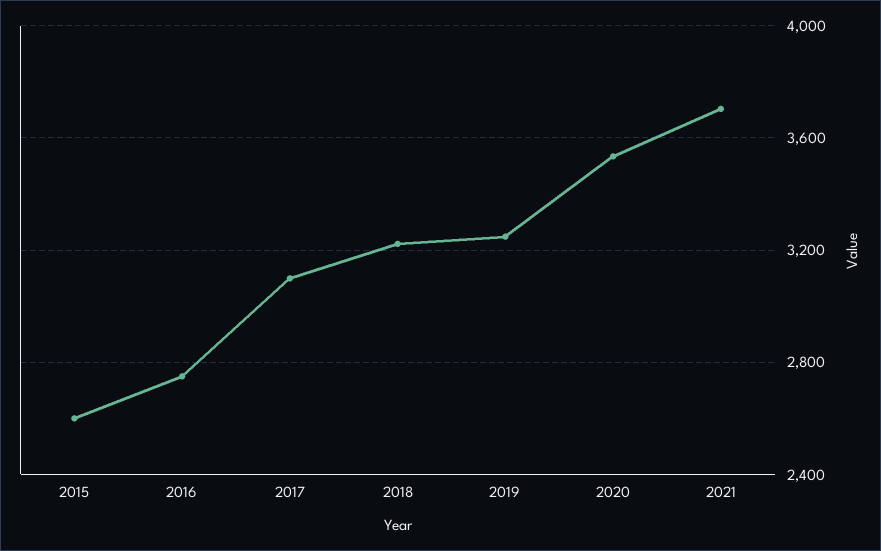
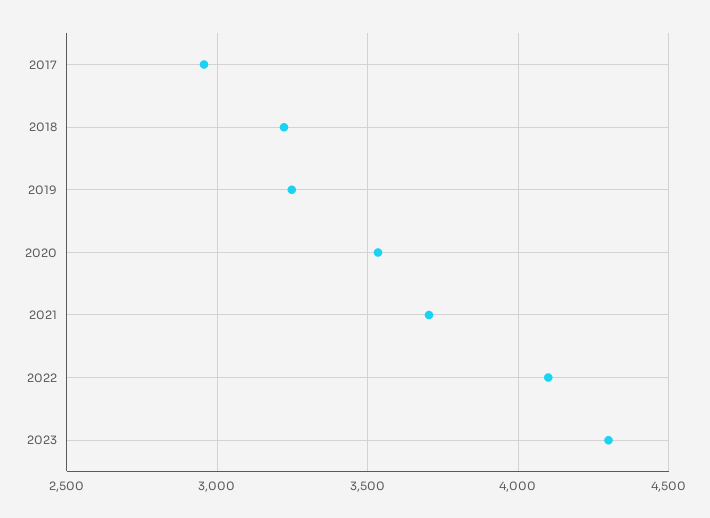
2015: 2600 -> none
2016: 2750 -> none
2017: 3100 -> 2950
2022: none -> 4100
2023: none -> 4300

